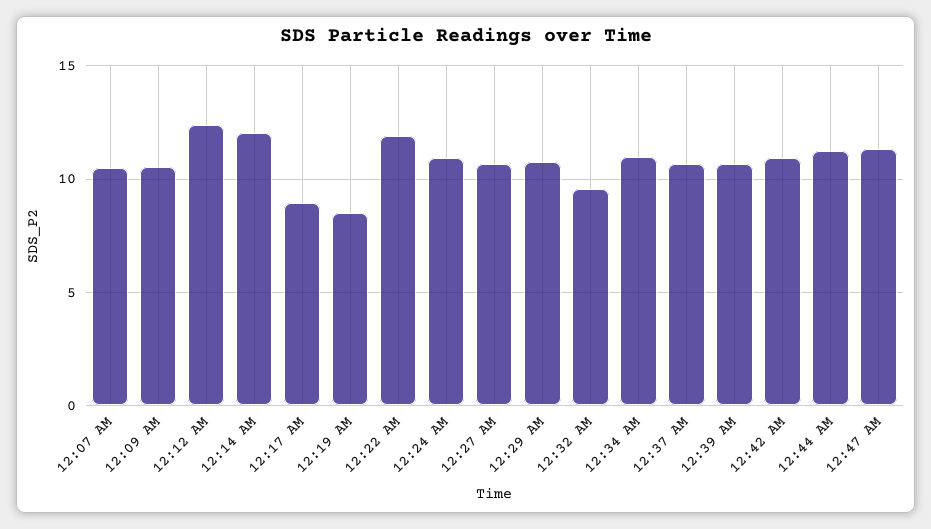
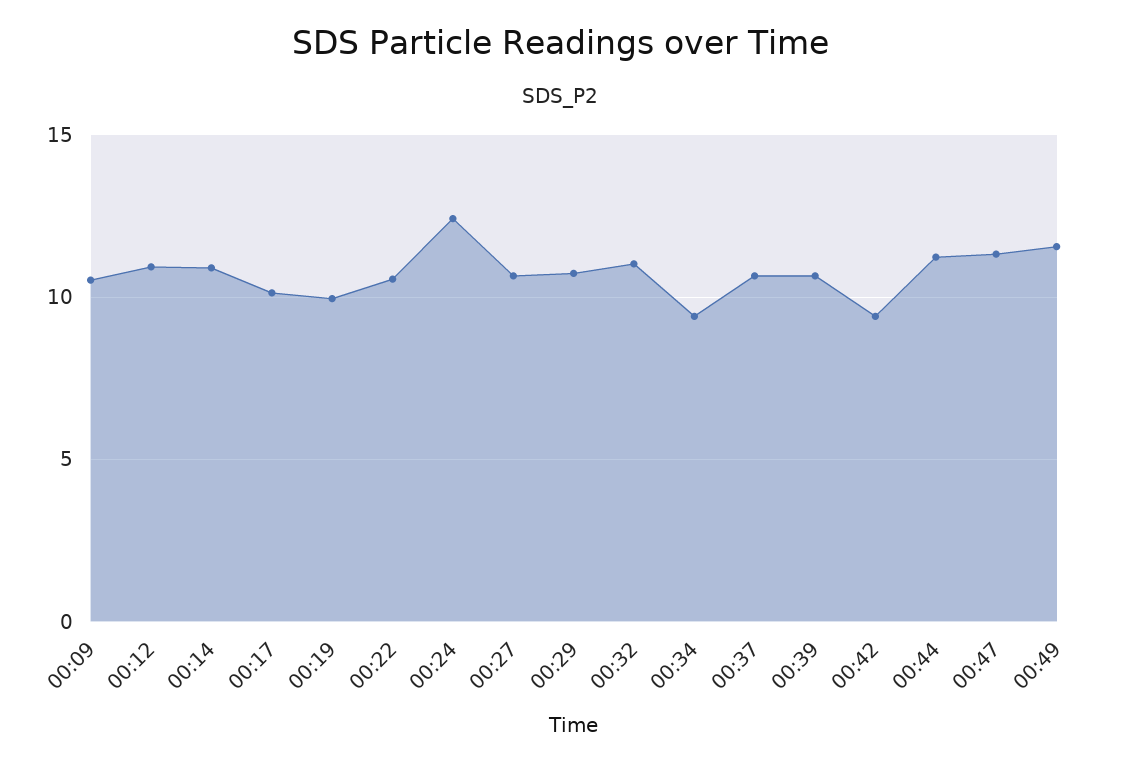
12:07 AM: 10.5 -> none
12:12 AM: 12.5 -> 11
12:14 AM: 12 -> 11
12:17 AM: 9 -> 10
12:19 AM: 8.5 -> 10
12:22 AM: 12 -> 10.5
12:24 AM: 11 -> 12.5
12:32 AM: 9.5 -> 11
12:34 AM: 11 -> 9.5
12:42 AM: 11 -> 9.5
00:49: none -> 11.5

